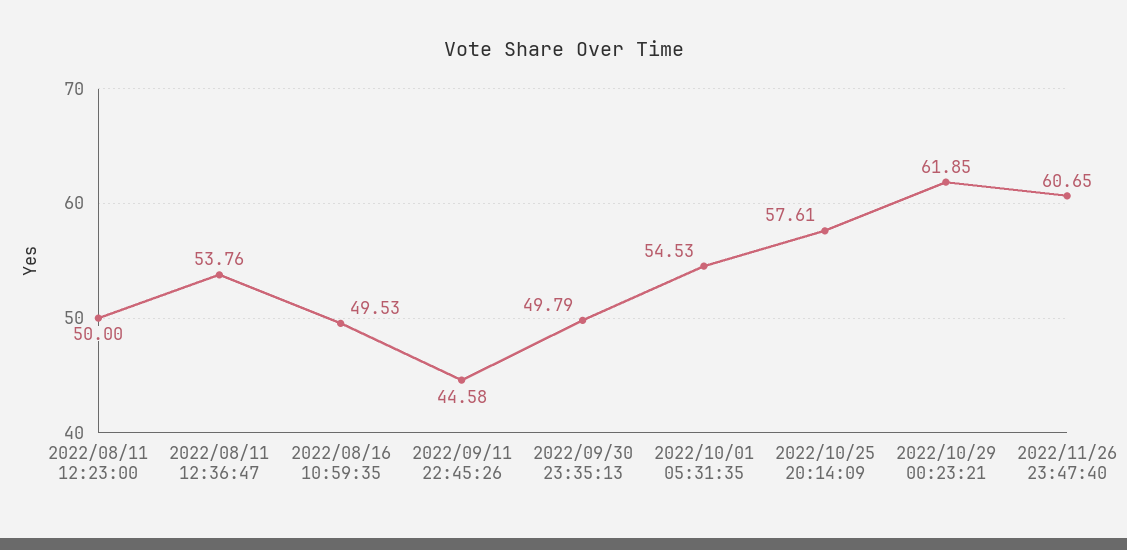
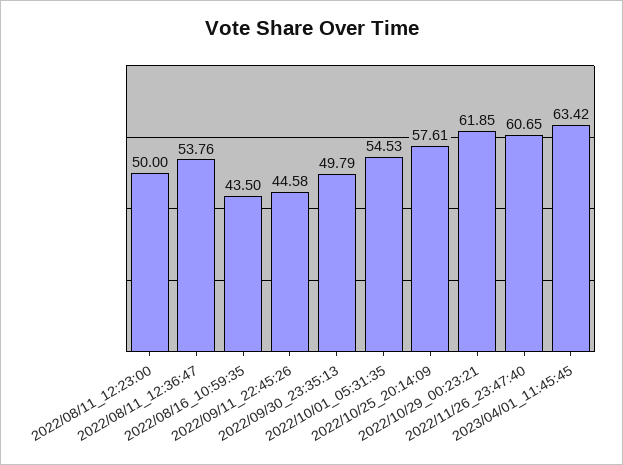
2022/08/16 10:59:35: 49.53 -> 43.5
2023/04/01_11:45:45: none -> 63.42

